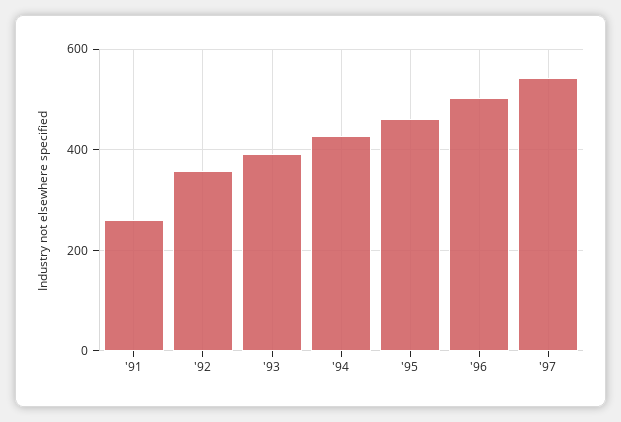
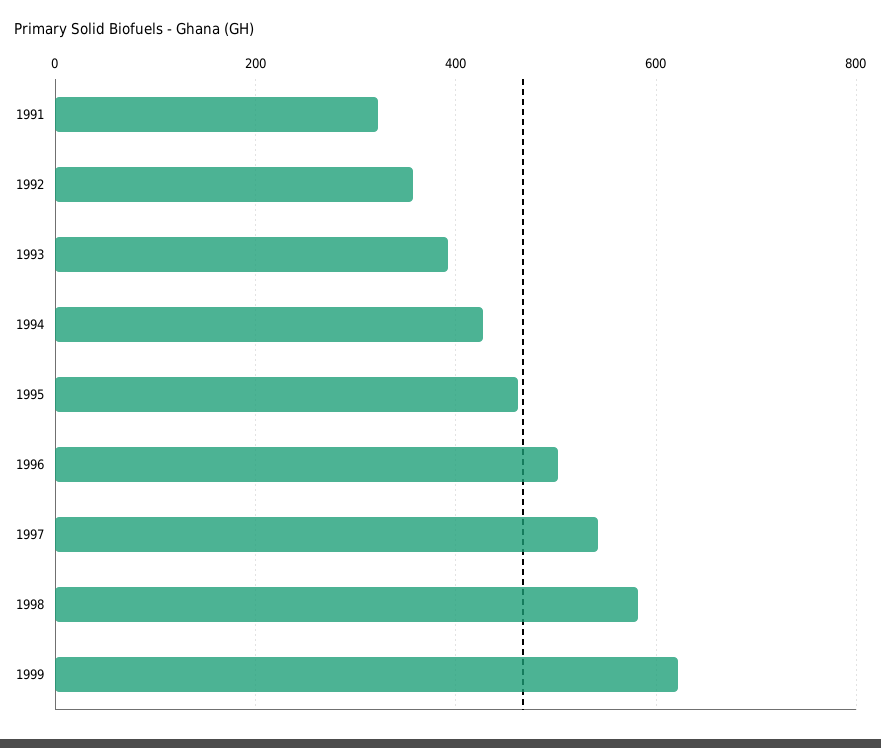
'91: 260 -> 320
1998: none -> 580
1999: none -> 620

